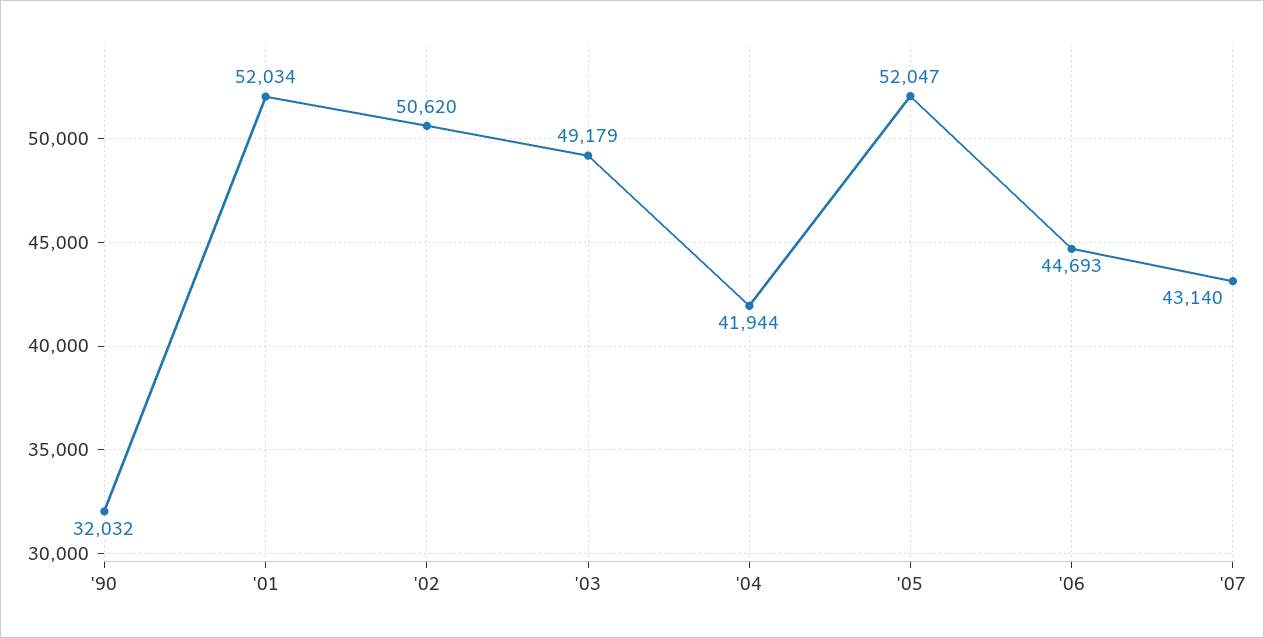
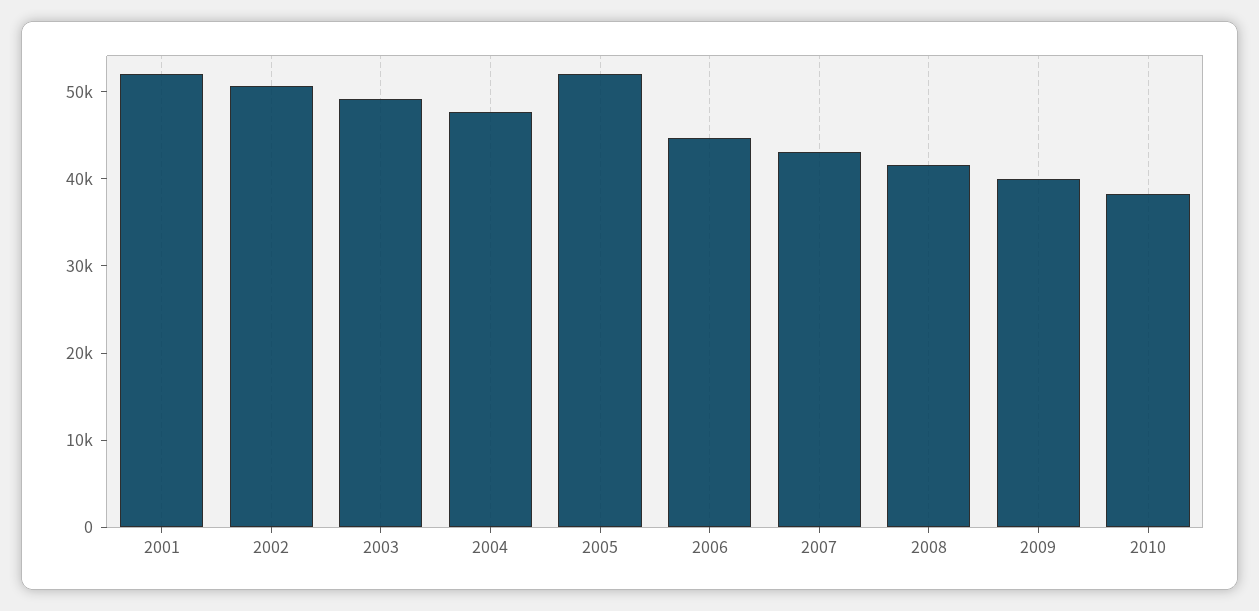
'90: 32032 -> none
'04: 41944 -> 48000
2008: none -> 42000
2009: none -> 40000
2010: none -> 38000

